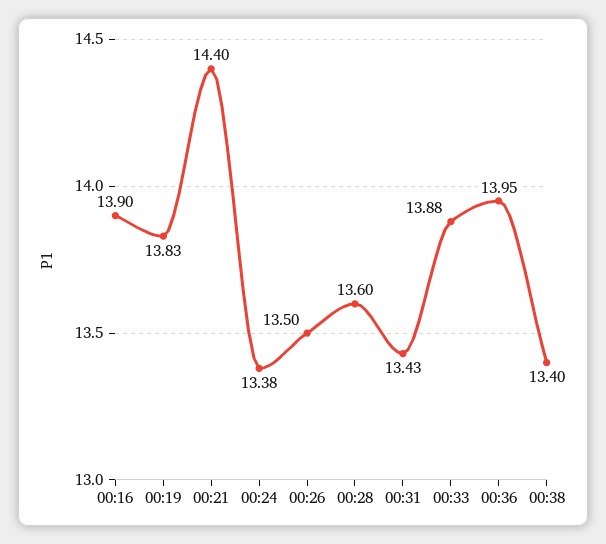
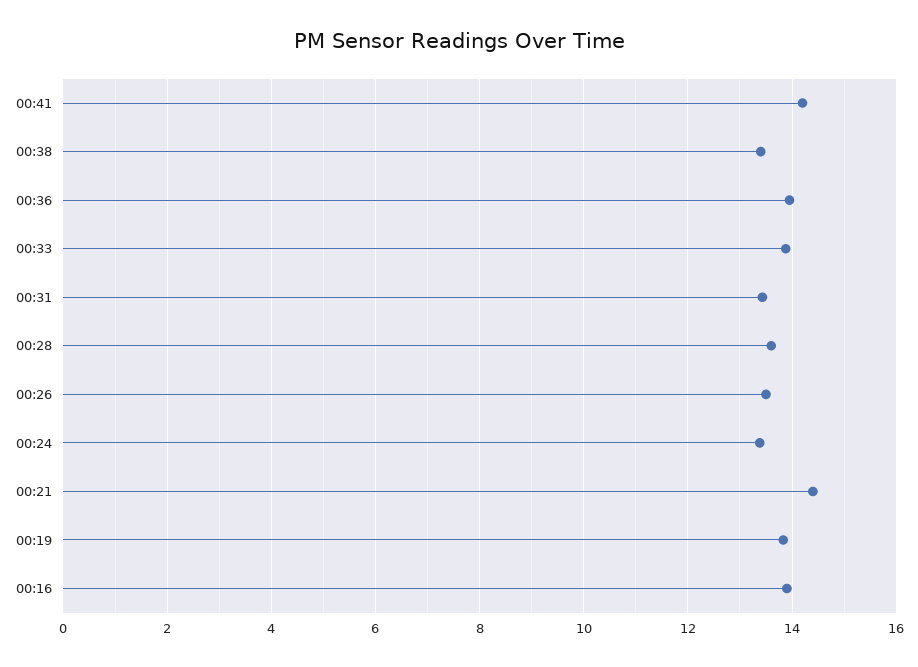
00:41: none -> 14.2

